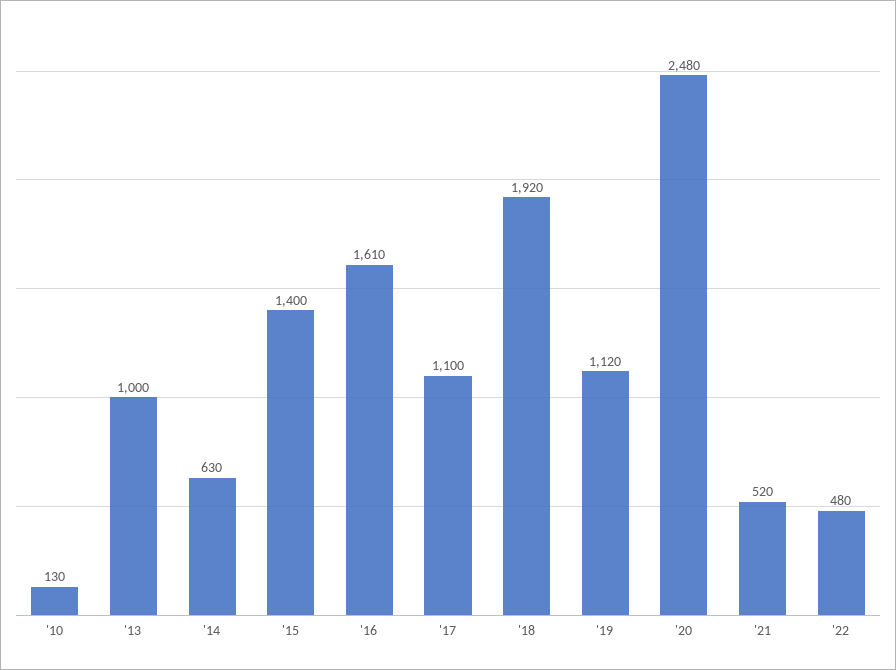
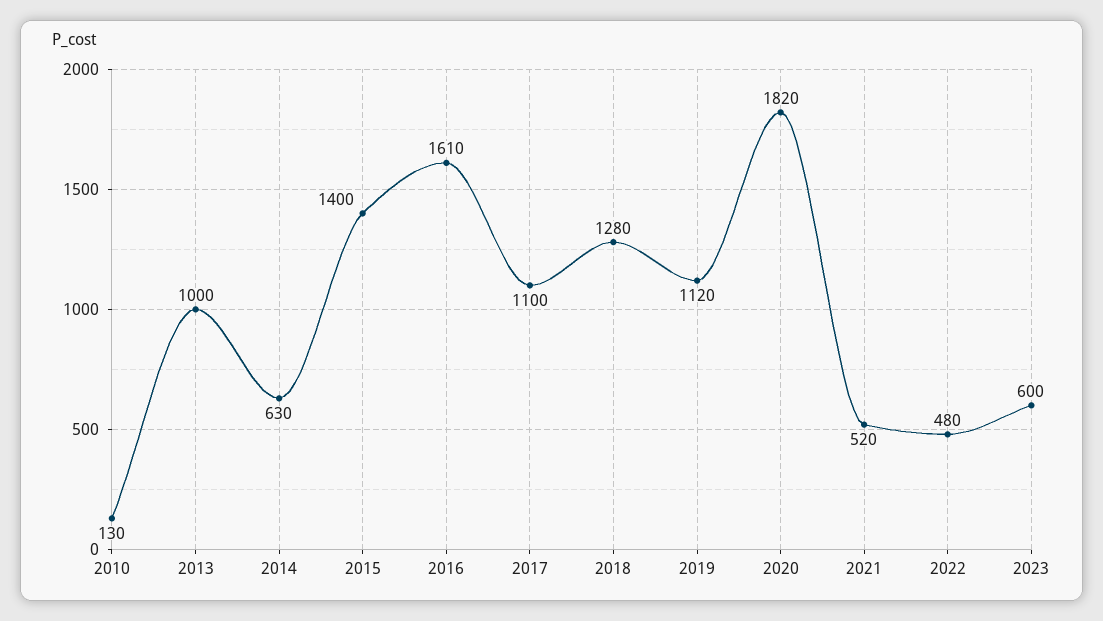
'18: 1920 -> 1280
'20: 2480 -> 1820
2023: none -> 600

